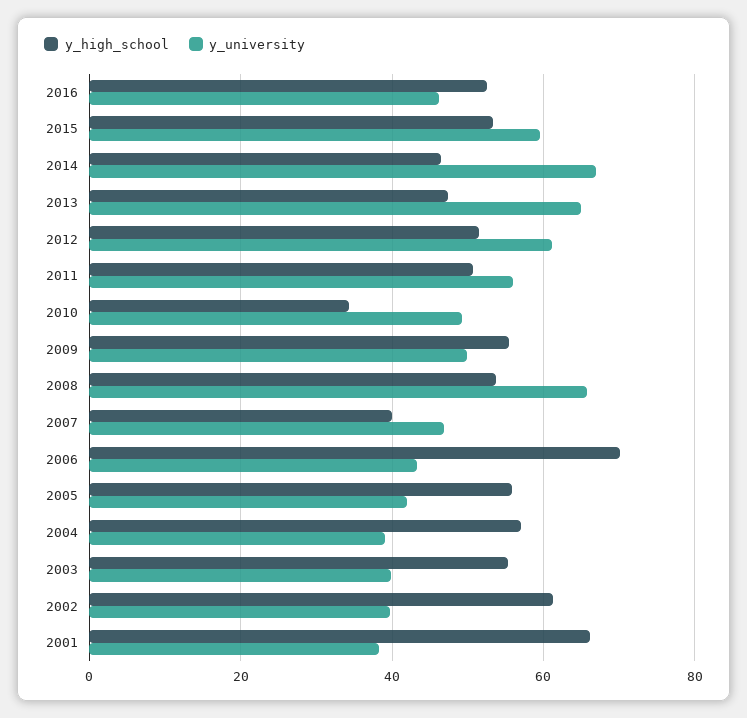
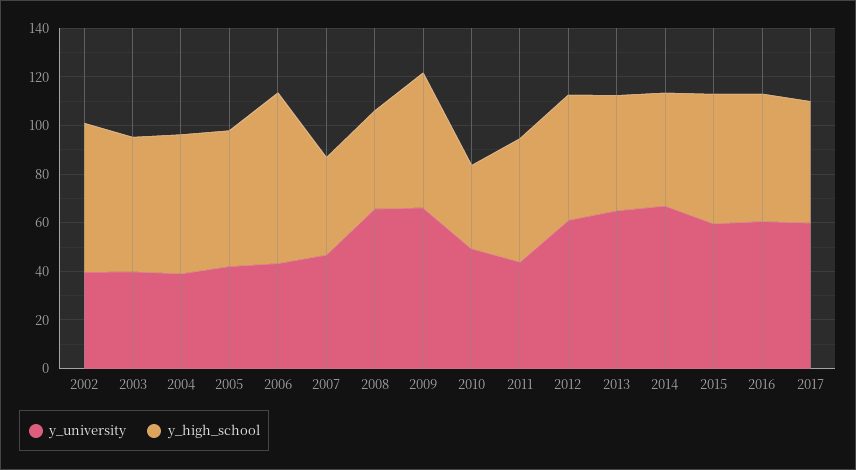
y_university, 2016: 46 -> 60
y_university, 2011: 56 -> 45
y_university, 2009: 50 -> 65
y_high_school, 2008: 54 -> 40
y_high_school, 2001: 66 -> none
y_university, 2001: 38 -> none
y_university, 2017: none -> 60
y_high_school, 2017: none -> 50

